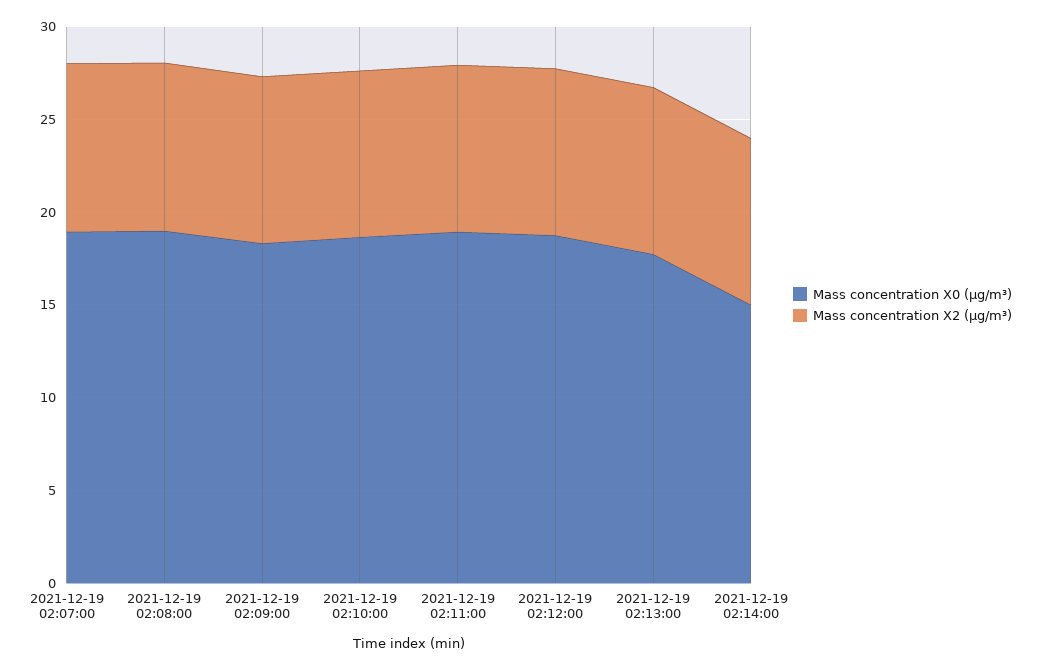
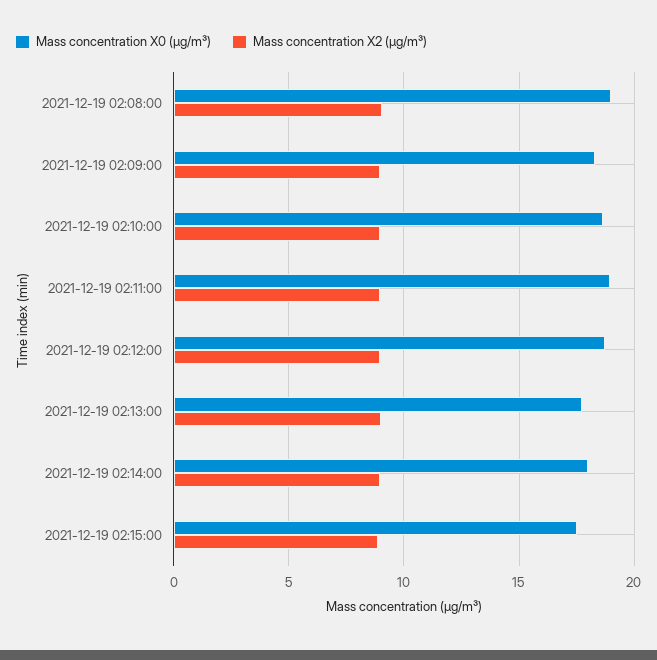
Mass concentration X0 (μg/m³), 2021-12-19 02:07:00: 19 -> none
Mass concentration X2 (μg/m³), 2021-12-19 02:07:00: 9 -> none
Mass concentration X0 (μg/m³), 2021-12-19 02:14:00: 15 -> 18
Mass concentration X0 (μg/m³), 2021-12-19 02:15:00: none -> 17.5
Mass concentration X2 (μg/m³), 2021-12-19 02:15:00: none -> 9

